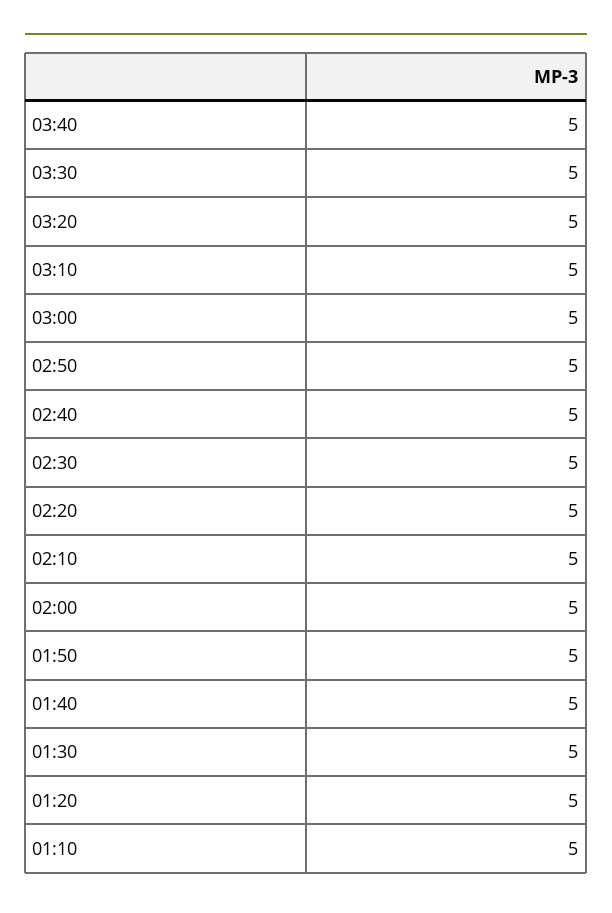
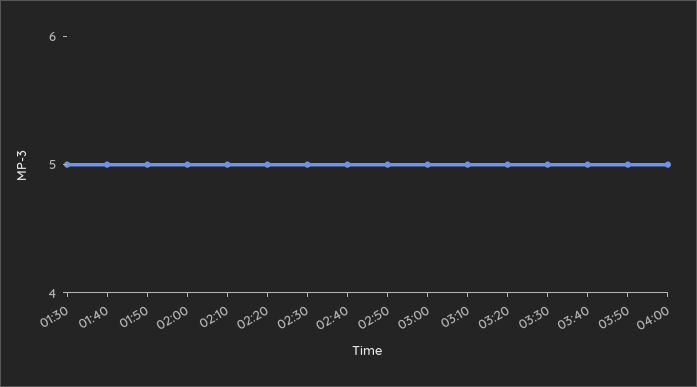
01:20: 5 -> none
01:10: 5 -> none
03:50: none -> 5
04:00: none -> 5

